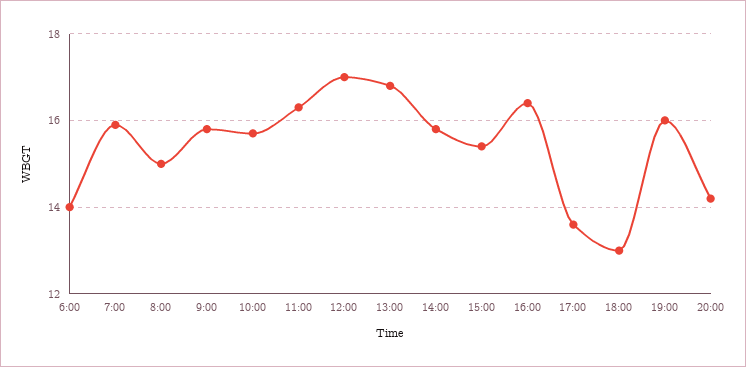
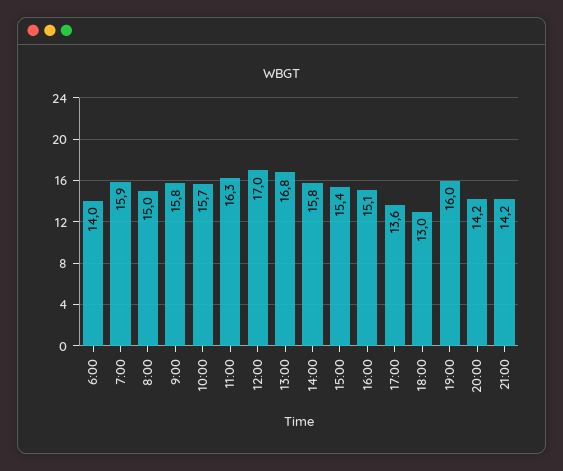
16:00: 16.5 -> 15.1
21:00: none -> 14.2

